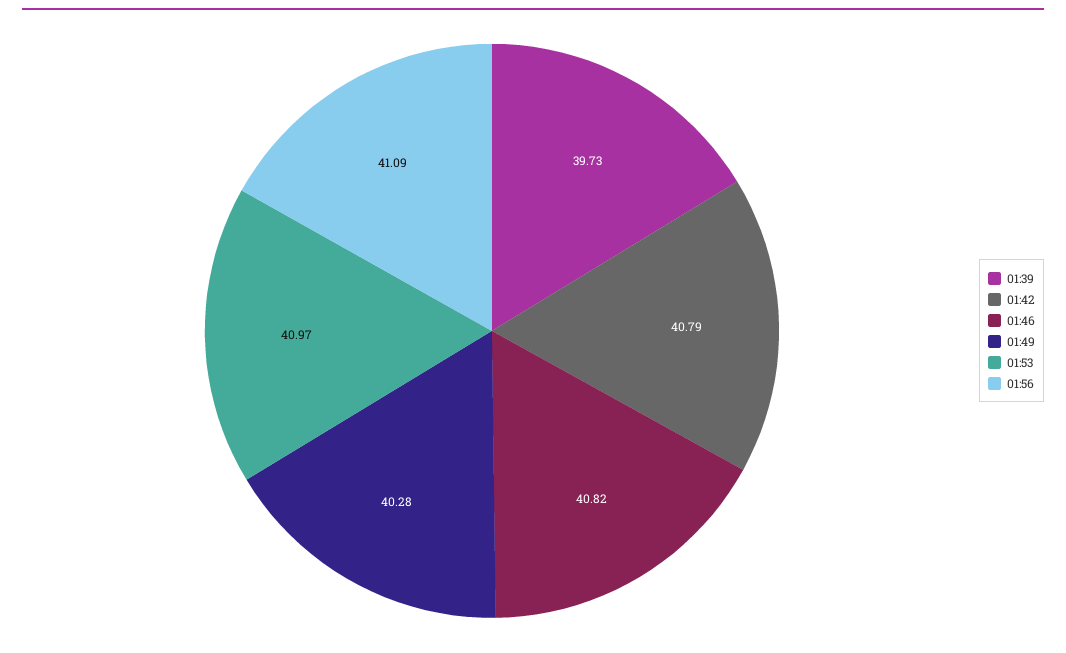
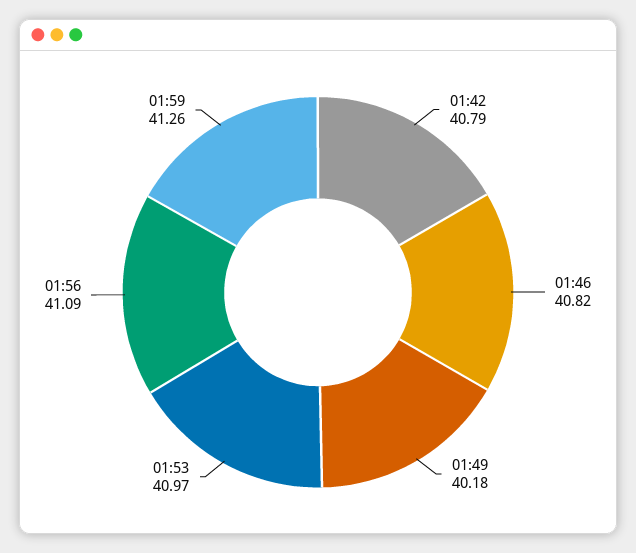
01:39: 39.73 -> none
01:49: 40.28 -> 40.18
01:59: none -> 41.26

